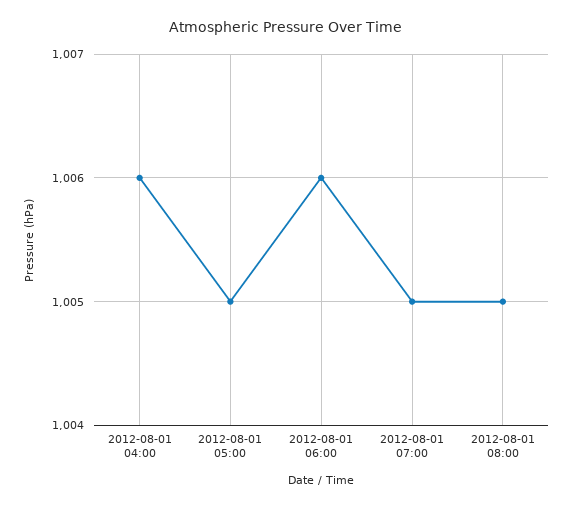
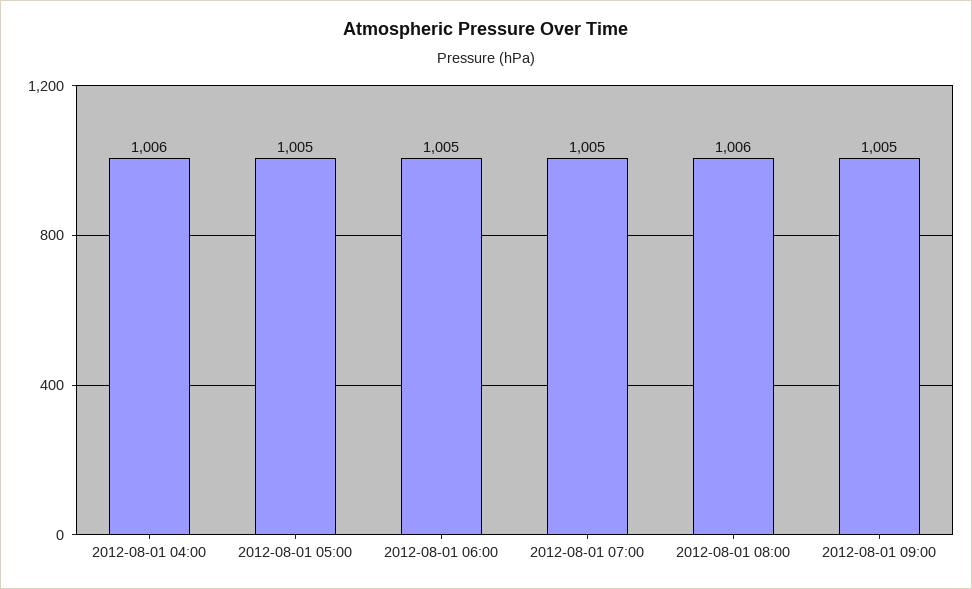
2012-08-01 06:00: 1006 -> 1005
2012-08-01 08:00: 1005 -> 1006
2012-08-01 09:00: none -> 1005

